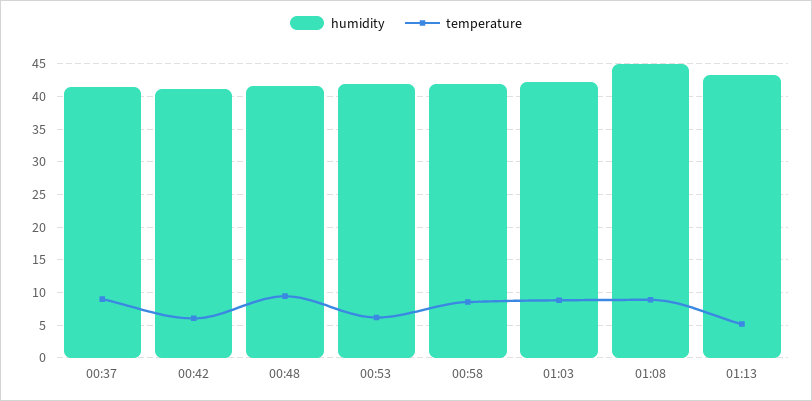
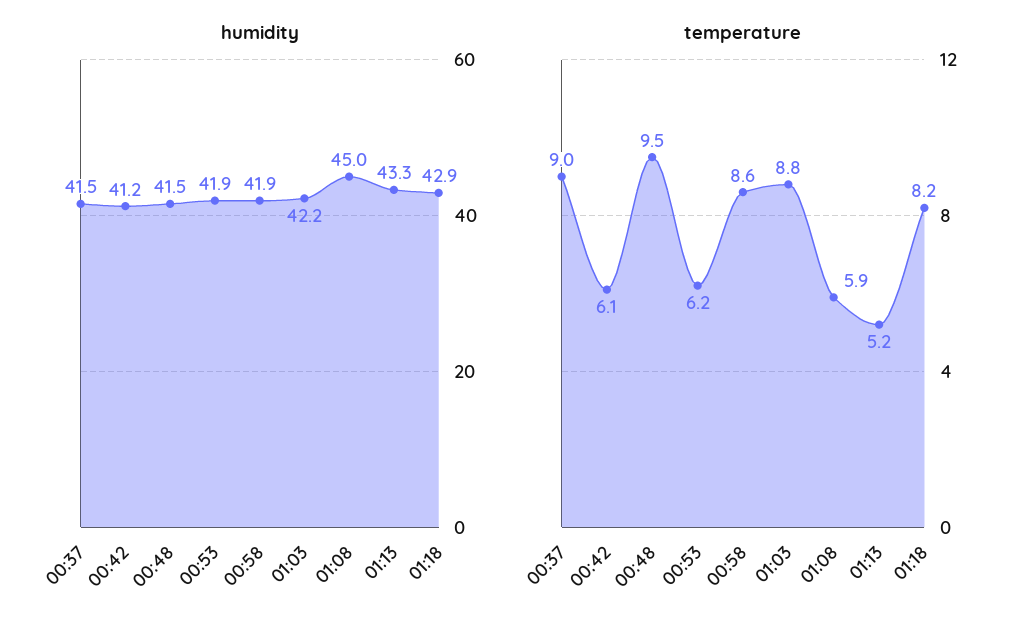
temperature, 01:08: 9 -> 5.9
humidity, 01:18: none -> 42.9
temperature, 01:18: none -> 8.2

